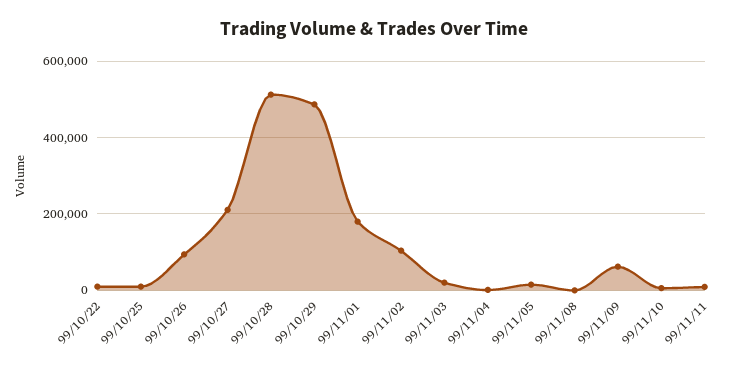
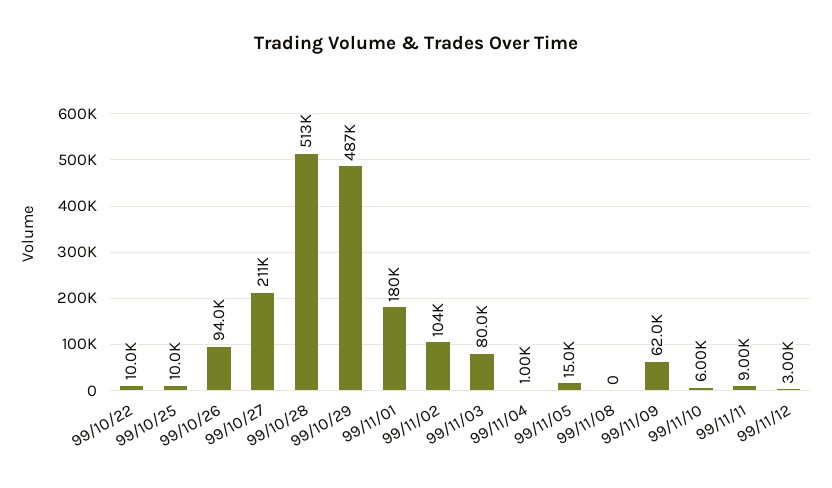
99/11/03: 20000 -> 80000
99/11/12: none -> 3000

